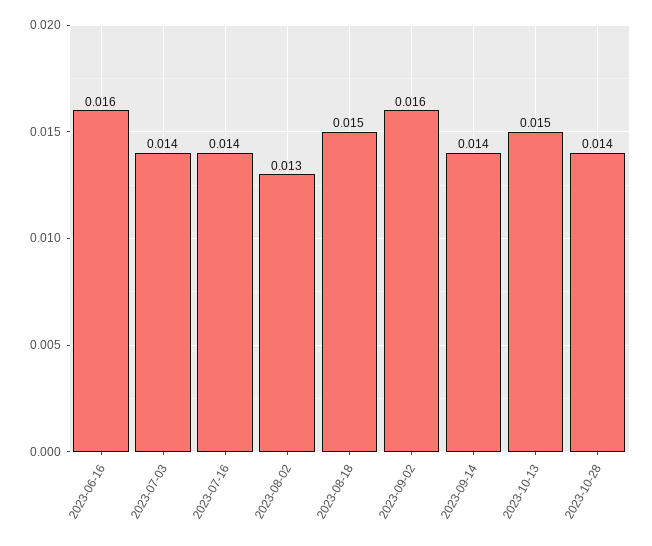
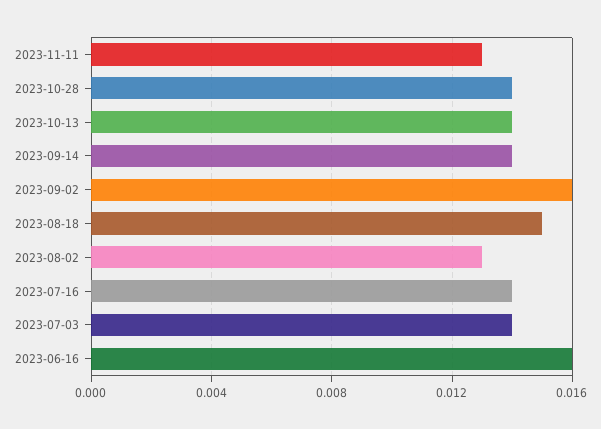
2023-10-13: 0.015 -> 0.014
2023-11-11: none -> 0.013

